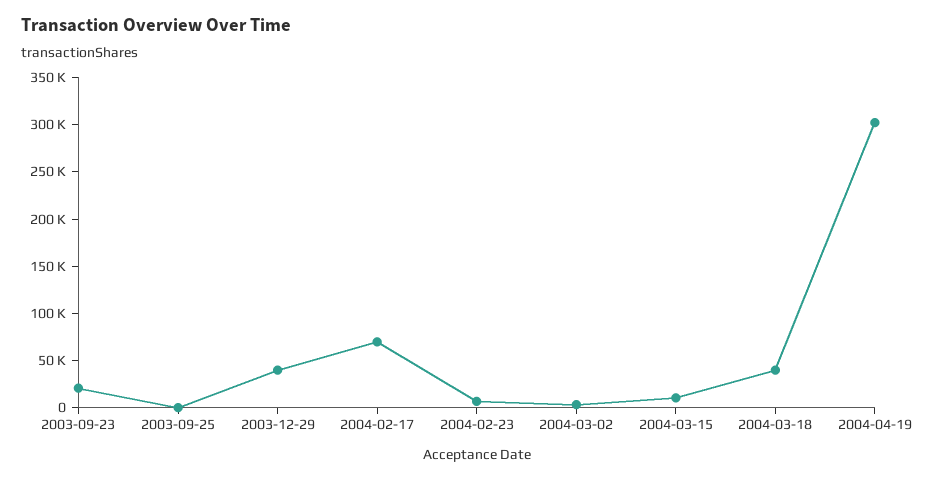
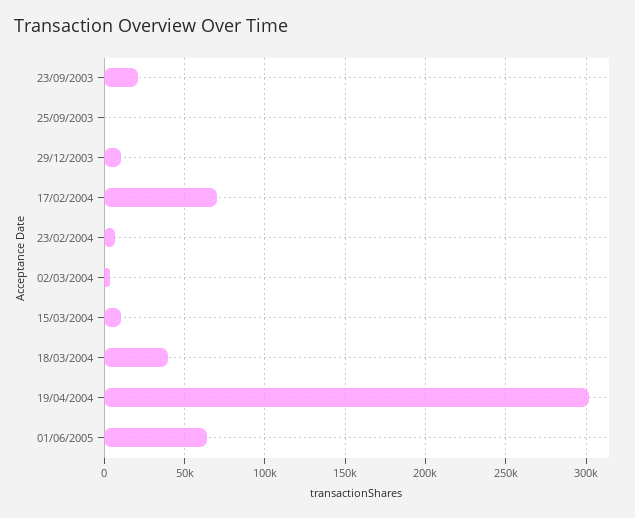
2003-12-29: 40000 -> 10000
01/06/2005: none -> 65000

